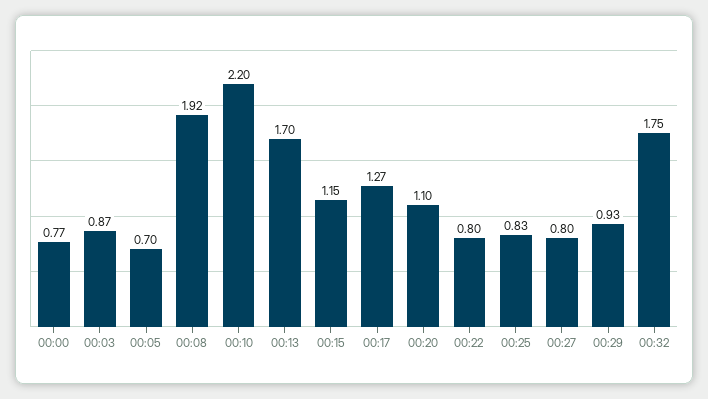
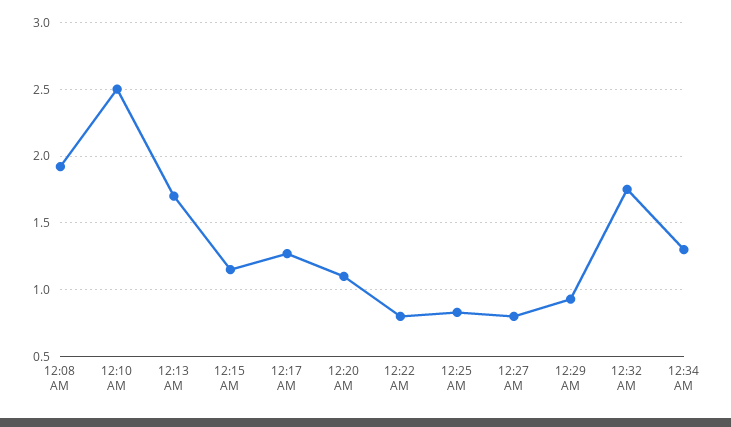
00:00: 0.77 -> none
00:03: 0.87 -> none
00:05: 0.7 -> none
00:10: 2.2 -> 2.5
12:34 AM: none -> 1.3

